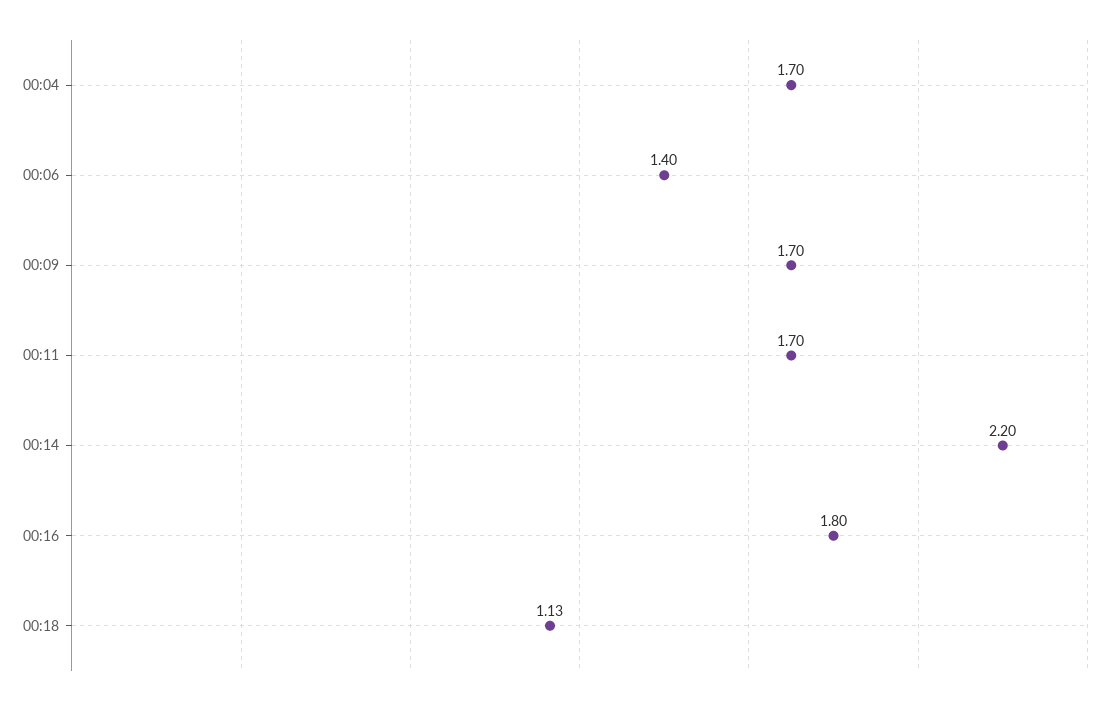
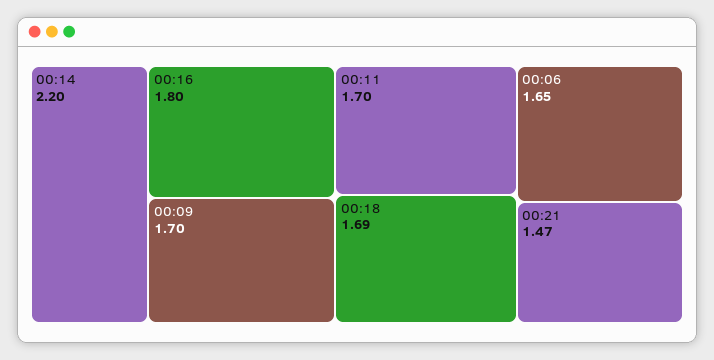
00:04: 1.7 -> none
00:06: 1.4 -> 1.65
00:18: 1.13 -> 1.69
00:21: none -> 1.47

